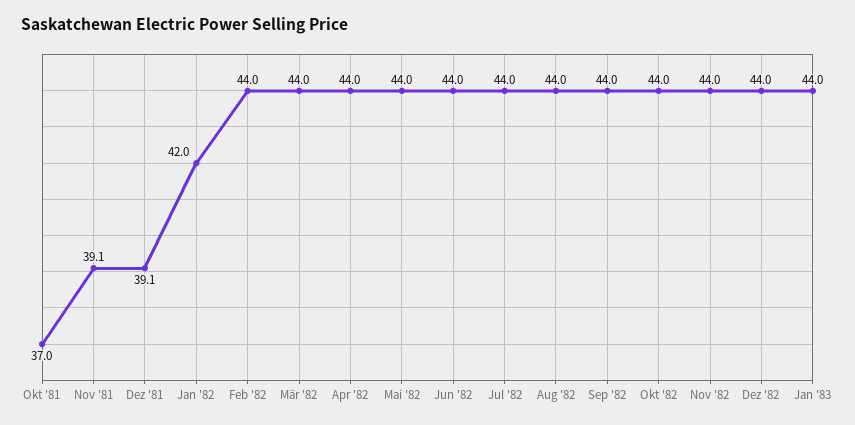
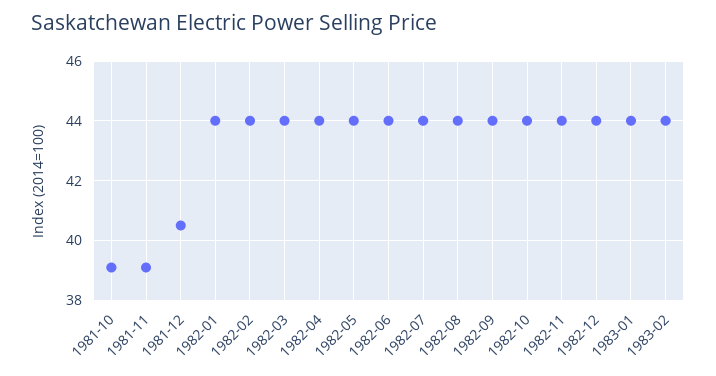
Okt '81: 37 -> 39
Dez '81: 39.1 -> 40.5
Jan '82: 42 -> 44
1983-02: none -> 44

